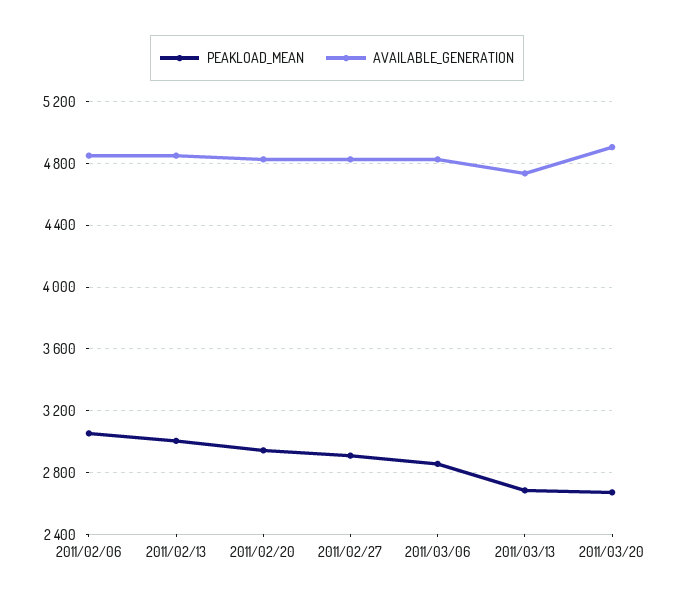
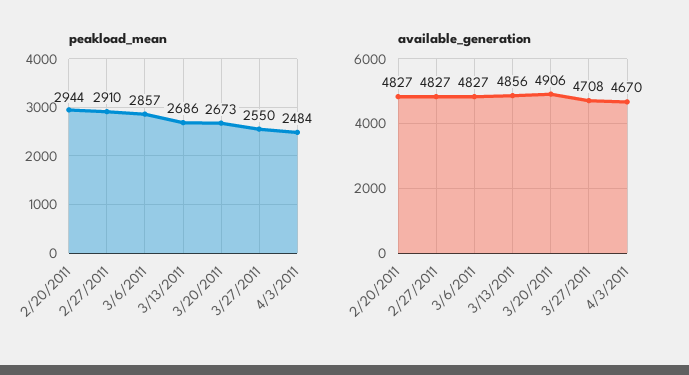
PEAKLOAD_MEAN, 2011/02/06: 3050 -> none
AVAILABLE_GENERATION, 2011/02/06: 4850 -> none
PEAKLOAD_MEAN, 2011/02/13: 3000 -> none
AVAILABLE_GENERATION, 2011/02/13: 4850 -> none
AVAILABLE_GENERATION, 2011/03/13: 4750 -> 4856
PEAKLOAD_MEAN, 3/27/2011: none -> 2550
PEAKLOAD_MEAN, 4/3/2011: none -> 2484
AVAILABLE_GENERATION, 3/27/2011: none -> 4708
AVAILABLE_GENERATION, 4/3/2011: none -> 4670

